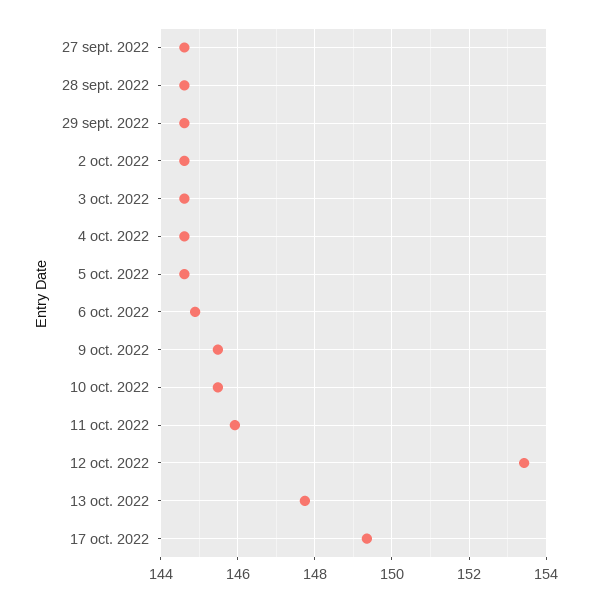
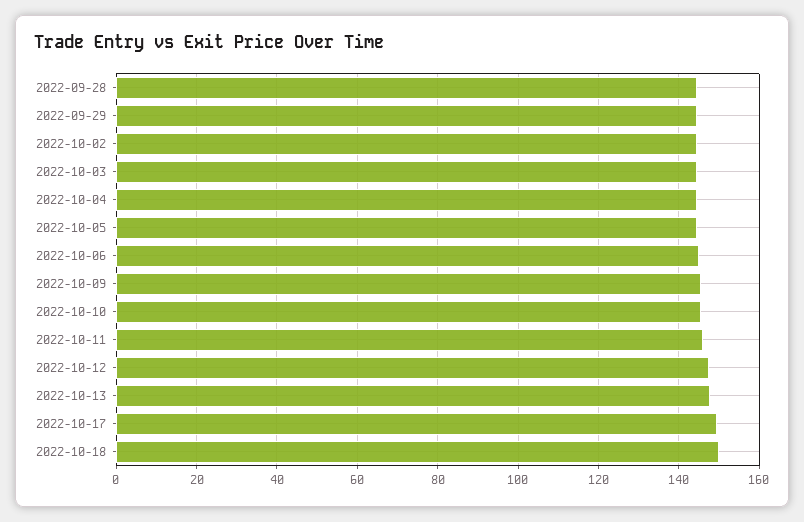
27 sept. 2022: 144.6 -> none
12 oct. 2022: 153.4 -> 148
2022-10-18: none -> 150

